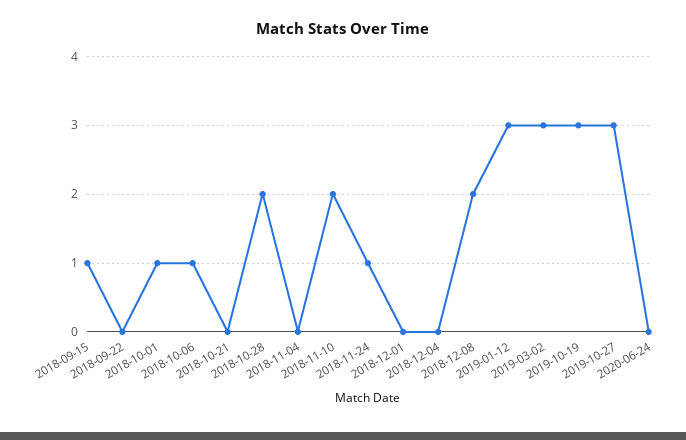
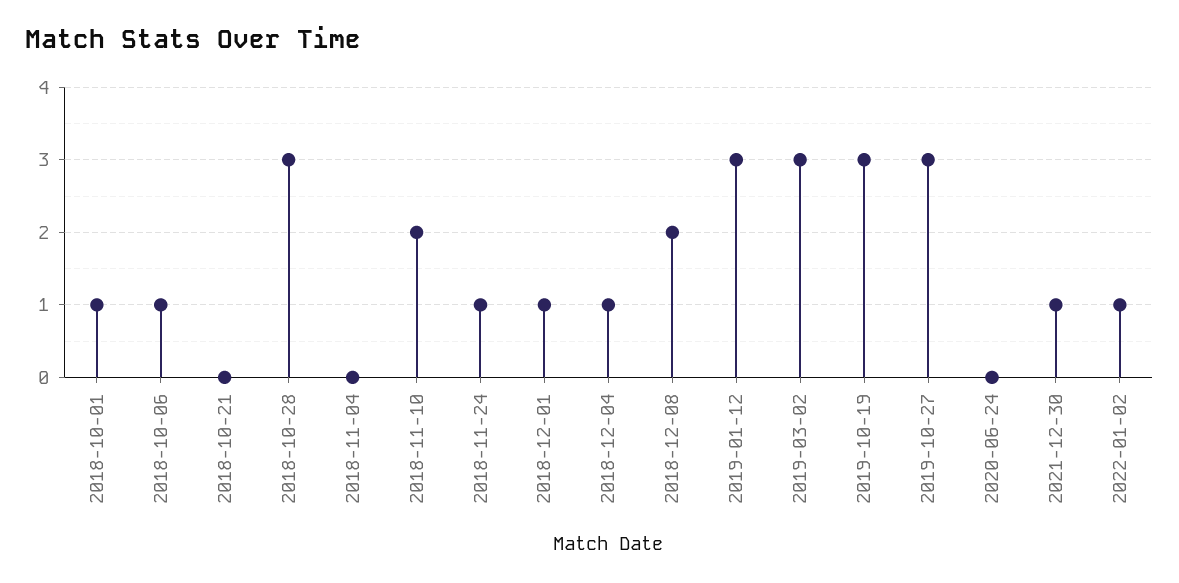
2018-09-15: 1 -> none
2018-09-22: 0 -> none
2018-10-28: 2 -> 3
2018-12-01: 0 -> 1
2018-12-04: 0 -> 1
2021-12-30: none -> 1
2022-01-02: none -> 1

